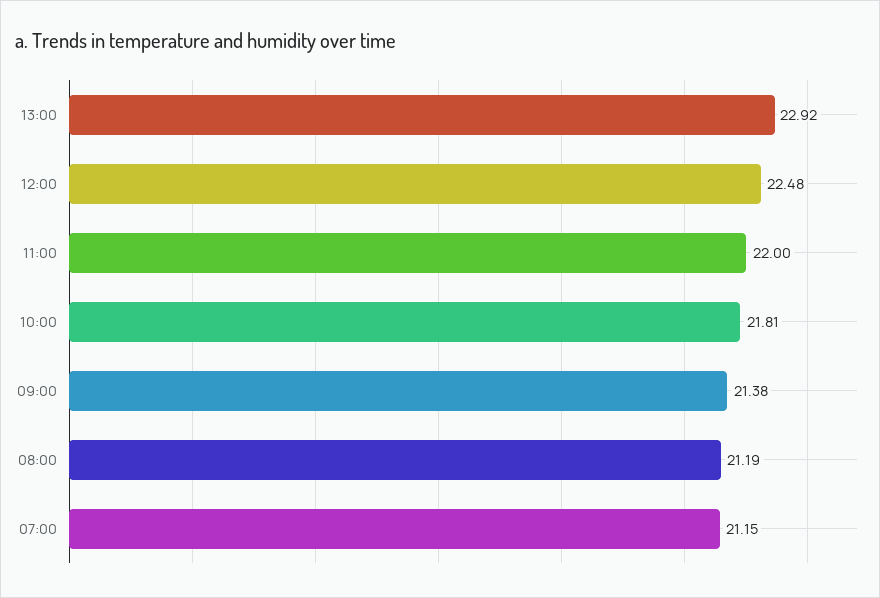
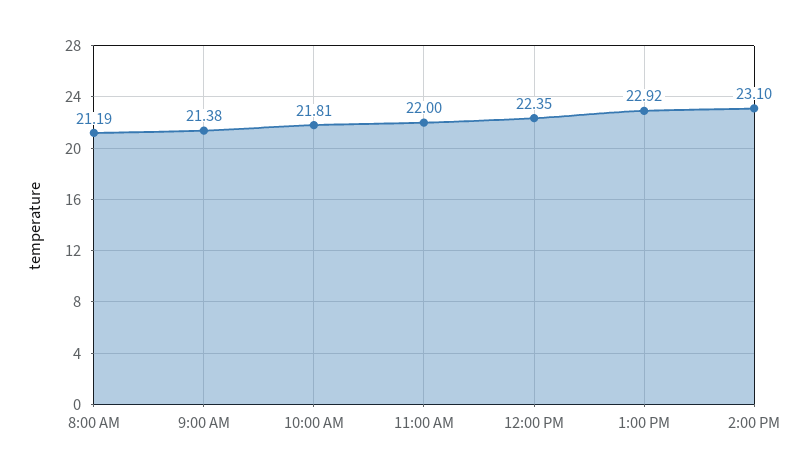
12:00: 22.48 -> 22.35
07:00: 21.15 -> none
2:00 PM: none -> 23.1

